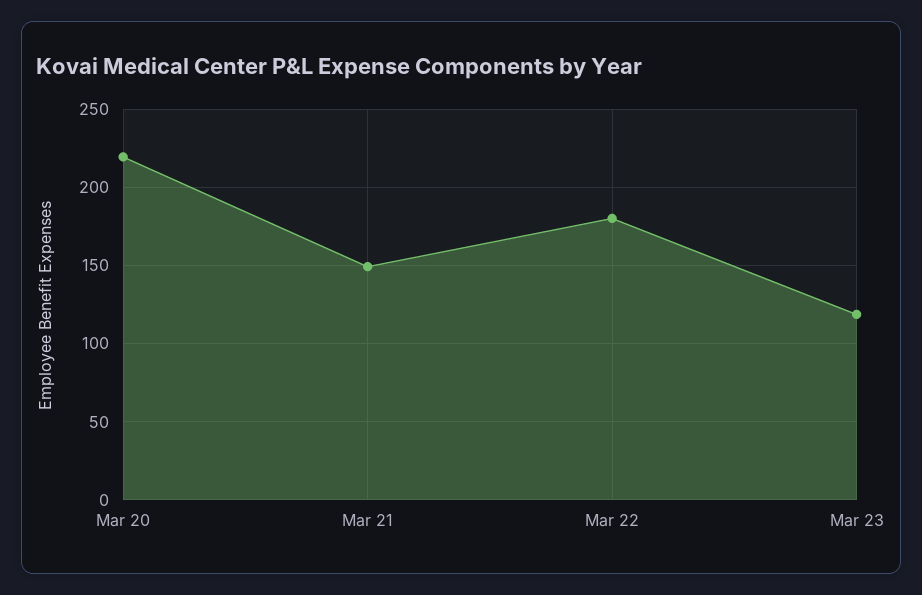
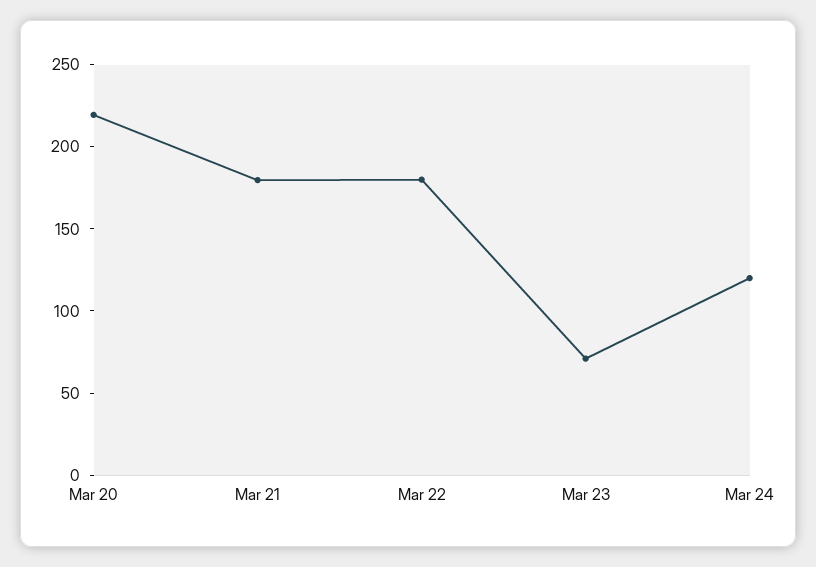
Mar 21: 150 -> 180
Mar 23: 120 -> 70
Mar 24: none -> 120

